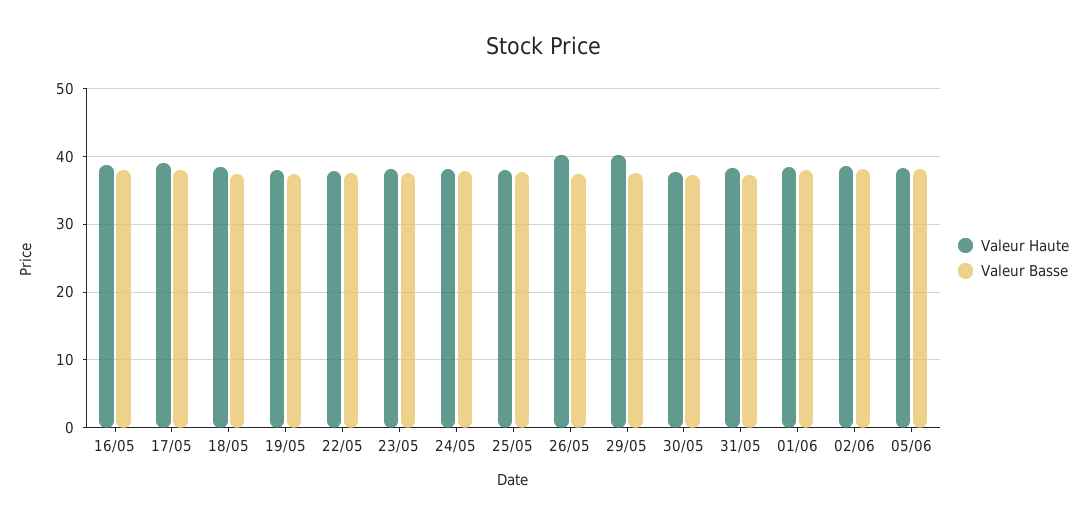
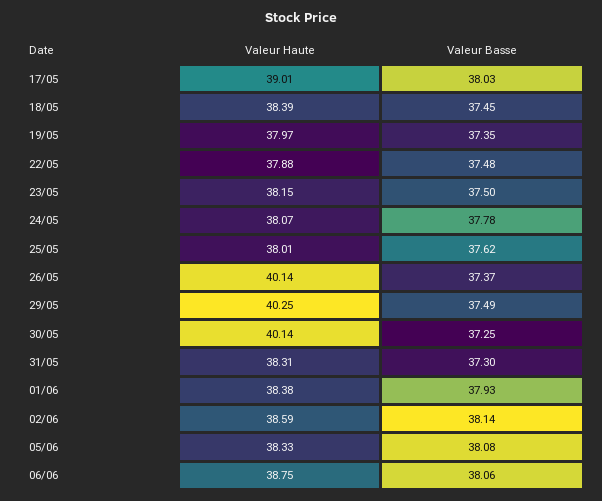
Valeur Haute, 16/05: 39 -> none
Valeur Basse, 16/05: 38 -> none
Valeur Haute, 30/05: 38 -> 40.14
Valeur Haute, 06/06: none -> 38.75
Valeur Basse, 06/06: none -> 38.06

